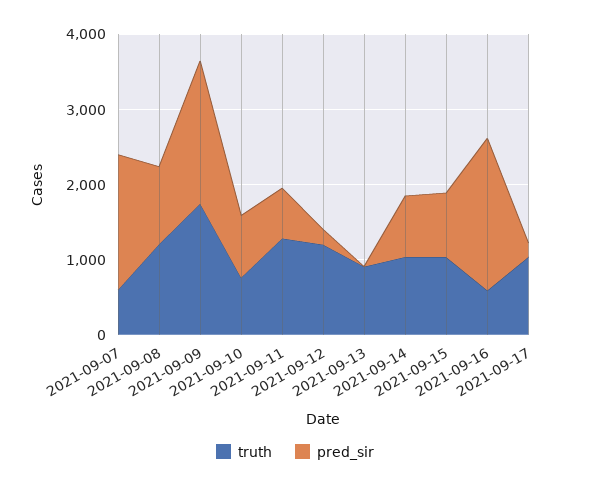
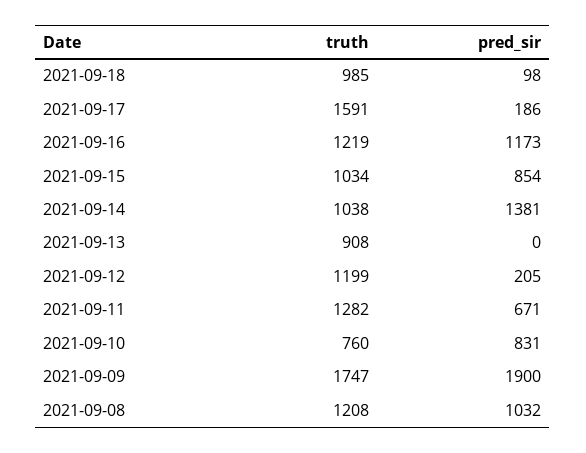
truth, 2021-09-07: 600 -> none
pred_sir, 2021-09-07: 1800 -> none
pred_sir, 2021-09-14: 800 -> 1381
truth, 2021-09-16: 600 -> 1219
pred_sir, 2021-09-16: 2000 -> 1173
truth, 2021-09-17: 1000 -> 1591
truth, 2021-09-18: none -> 985
pred_sir, 2021-09-18: none -> 98

